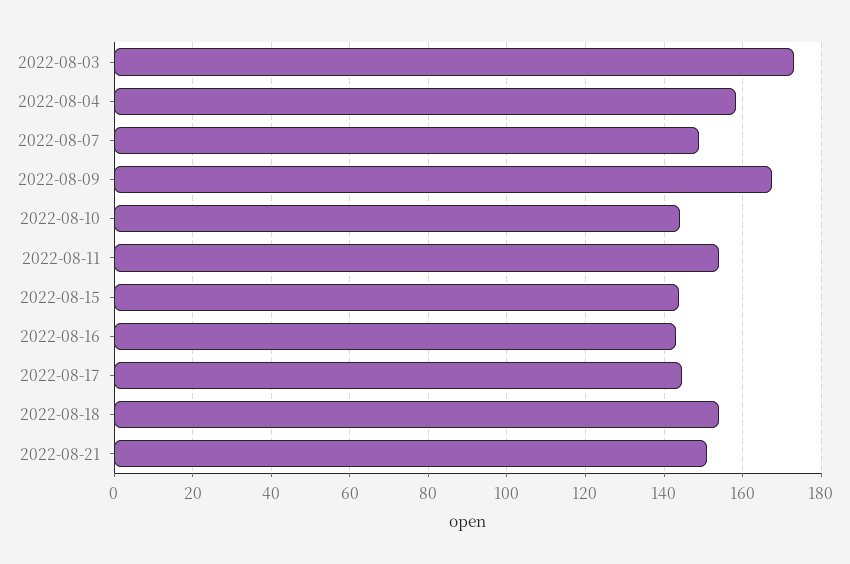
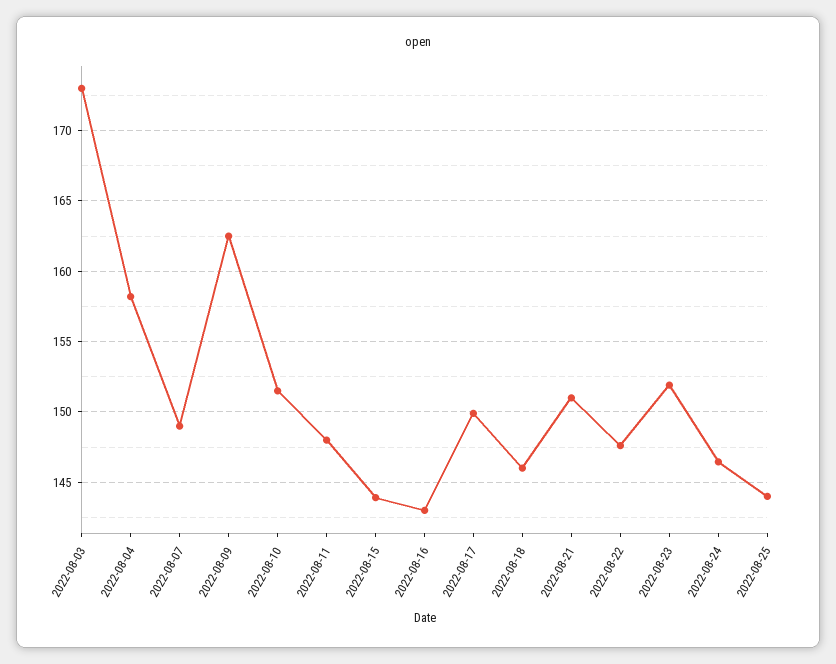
2022-08-09: 168 -> 162.5
2022-08-10: 144 -> 151.5
2022-08-11: 154 -> 148
2022-08-17: 144 -> 150
2022-08-18: 154 -> 146
2022-08-22: none -> 147.5
2022-08-23: none -> 152
2022-08-24: none -> 146.5
2022-08-25: none -> 144

